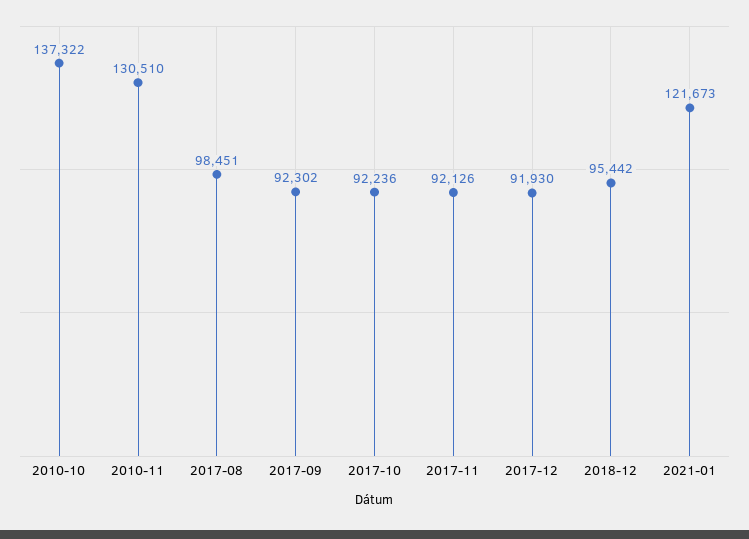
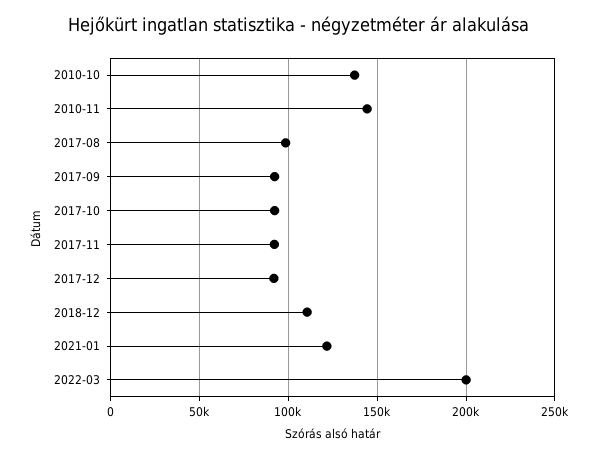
2010-11: 130510 -> 145000
2018-12: 95442 -> 110000
2022-03: none -> 200000

